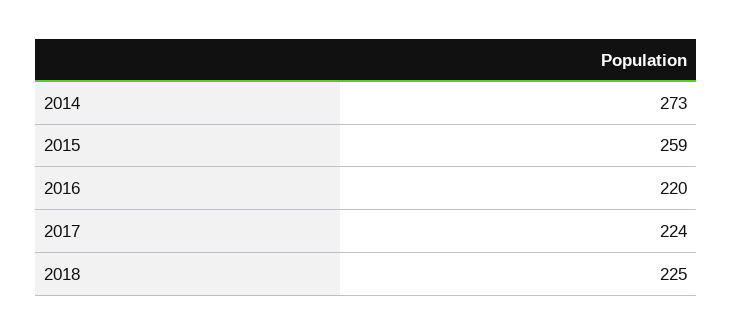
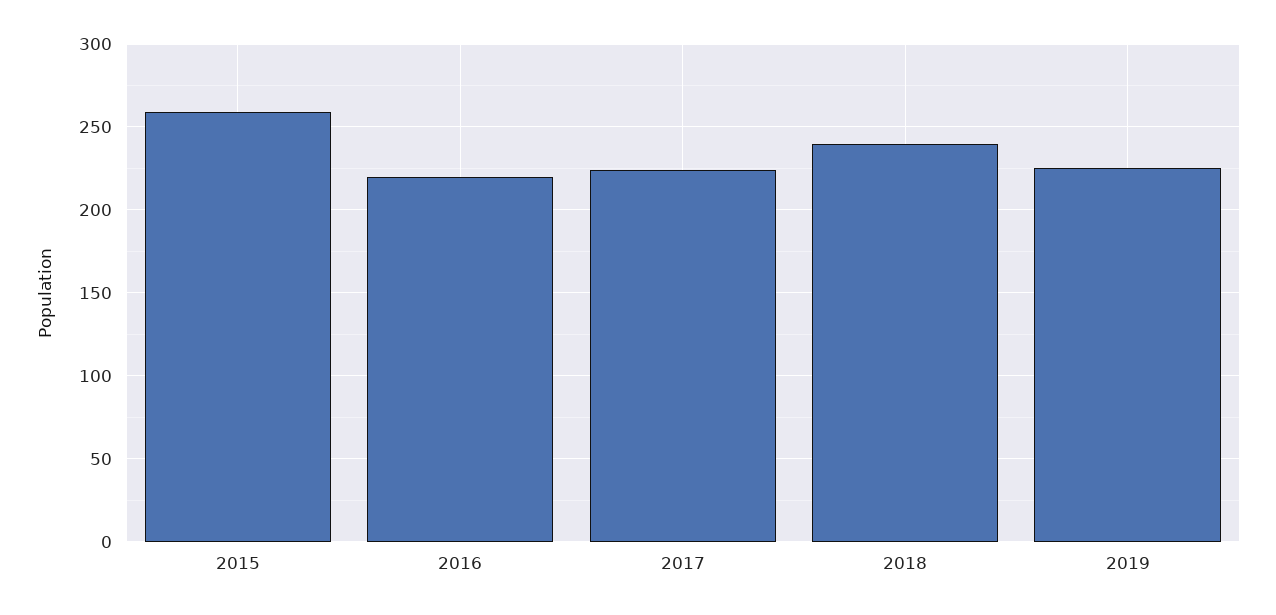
2014: 273 -> none
2018: 225 -> 240
2019: none -> 225

